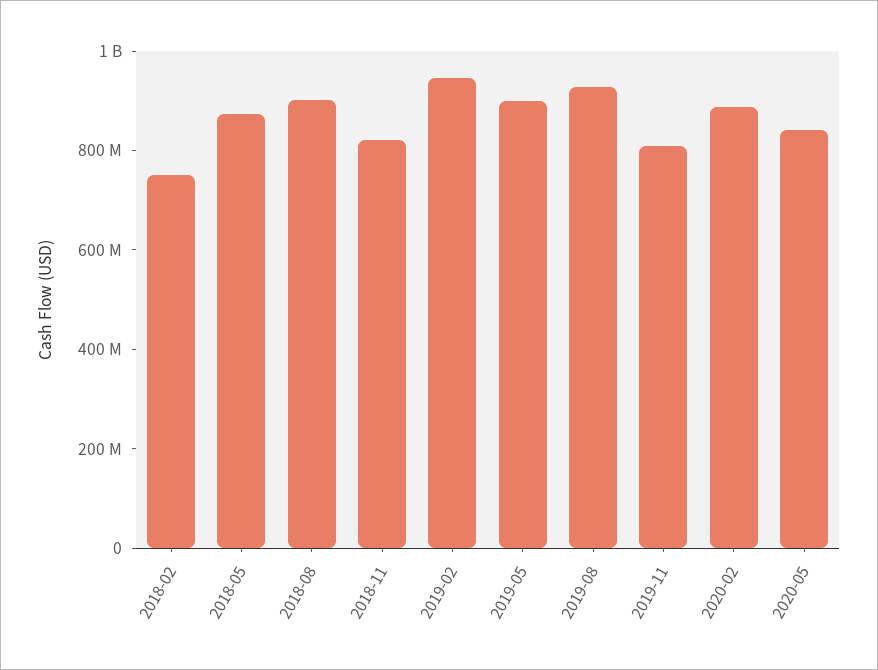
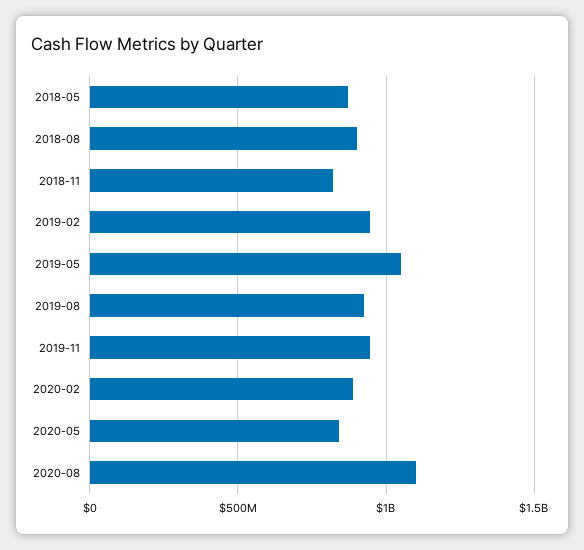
2018-02: 750000000 -> none
2019-05: 900000000 -> 1050000000
2019-11: 800000000 -> 950000000
2020-08: none -> 1100000000

